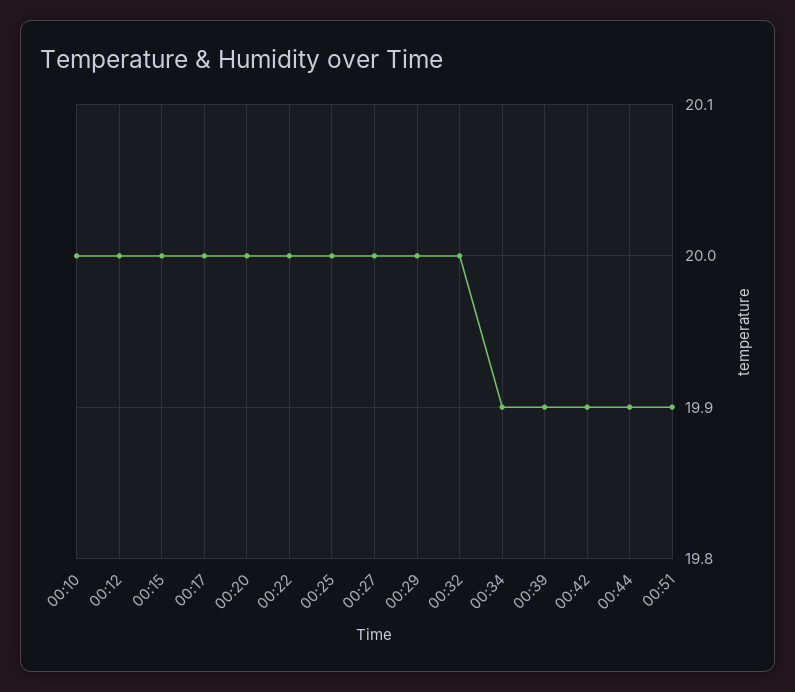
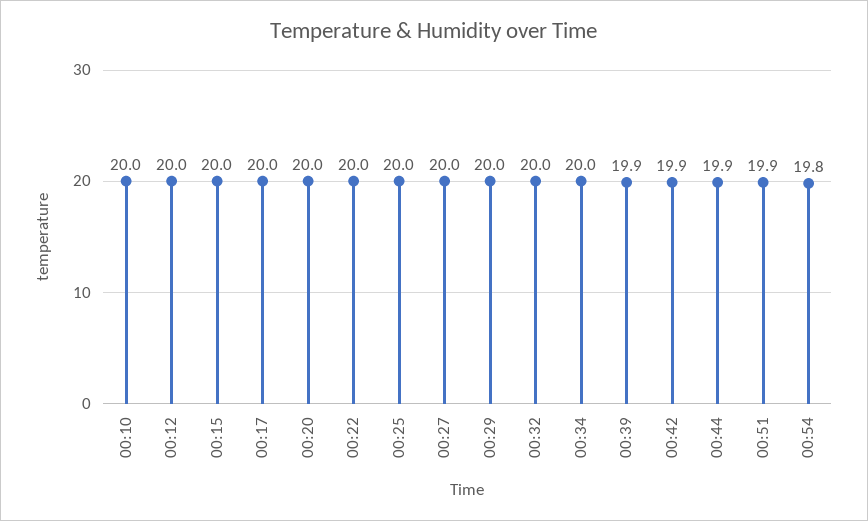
00:34: 19.9 -> 20
00:54: none -> 19.8

